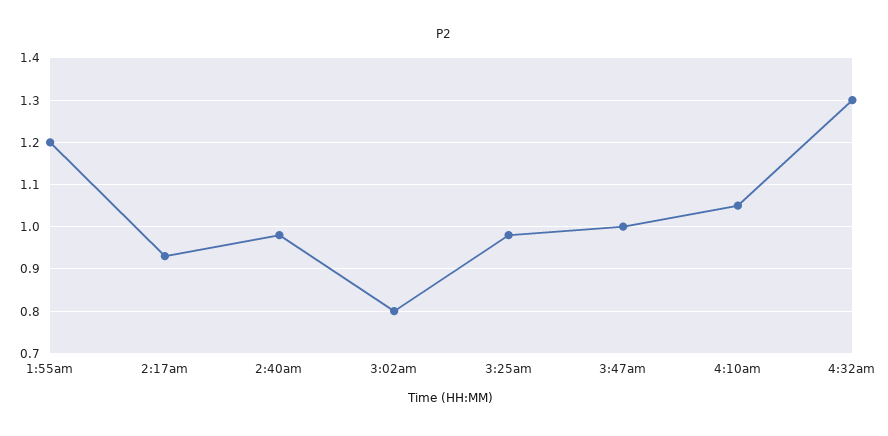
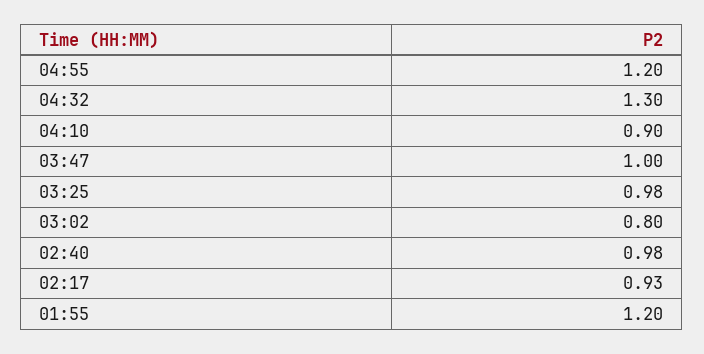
4:10am: 1.05 -> 0.9
04:55: none -> 1.2

